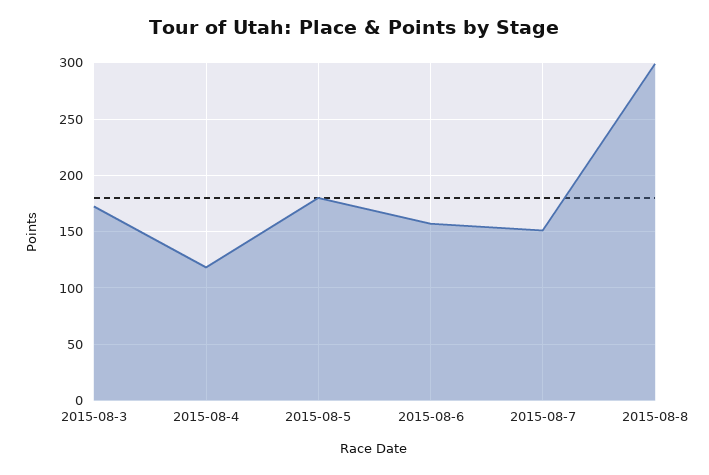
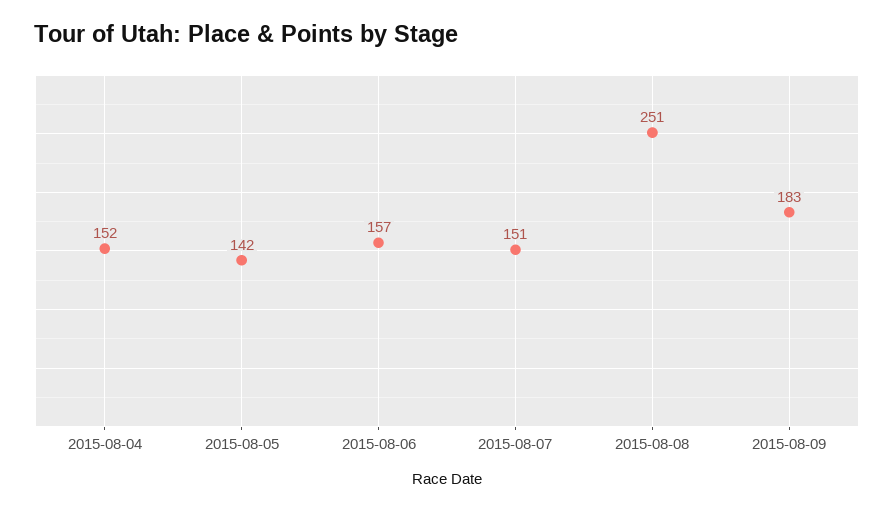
2015-08-3: 170 -> none
2015-08-4: 120 -> 152
2015-08-5: 180 -> 142
2015-08-8: 300 -> 251
2015-08-09: none -> 183

